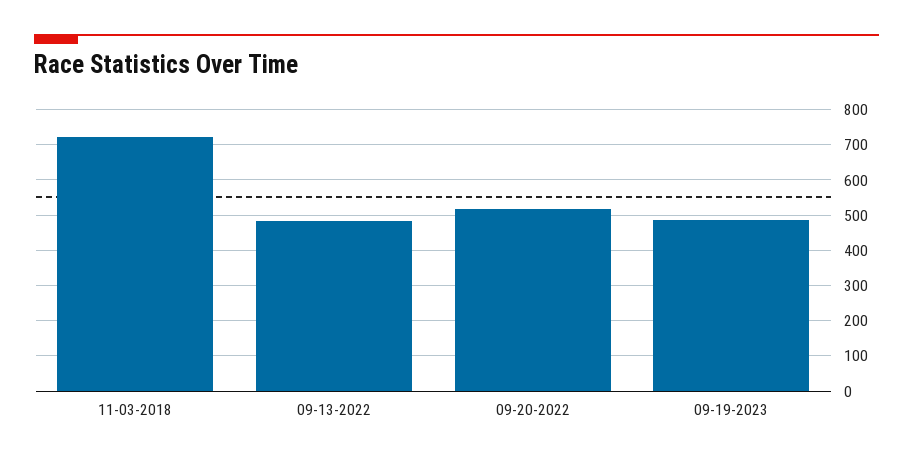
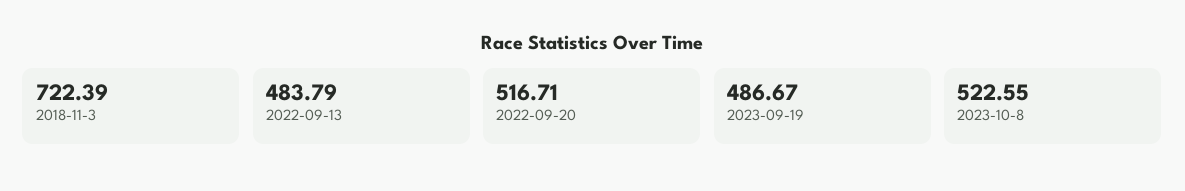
2023-10-8: none -> 522.55

